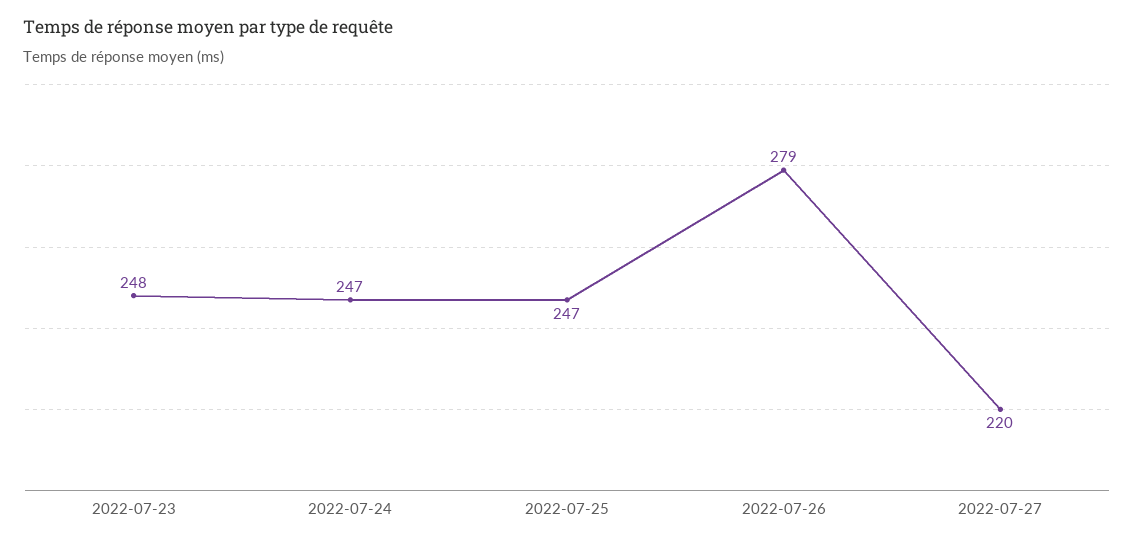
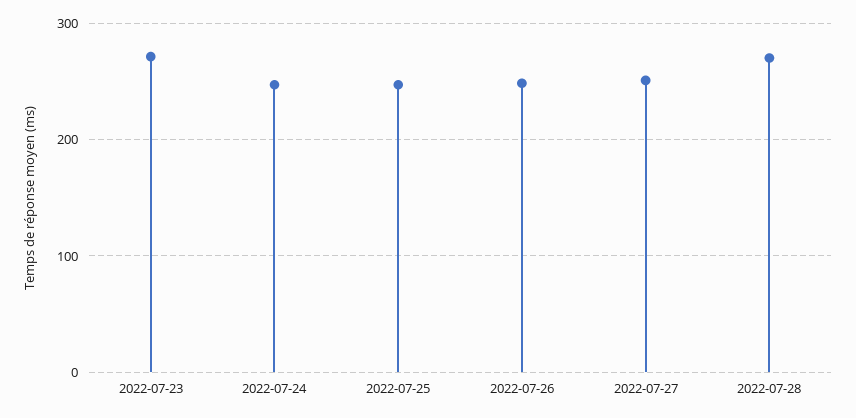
2022-07-23: 248 -> 270
2022-07-26: 279 -> 250
2022-07-27: 220 -> 250
2022-07-28: none -> 270

